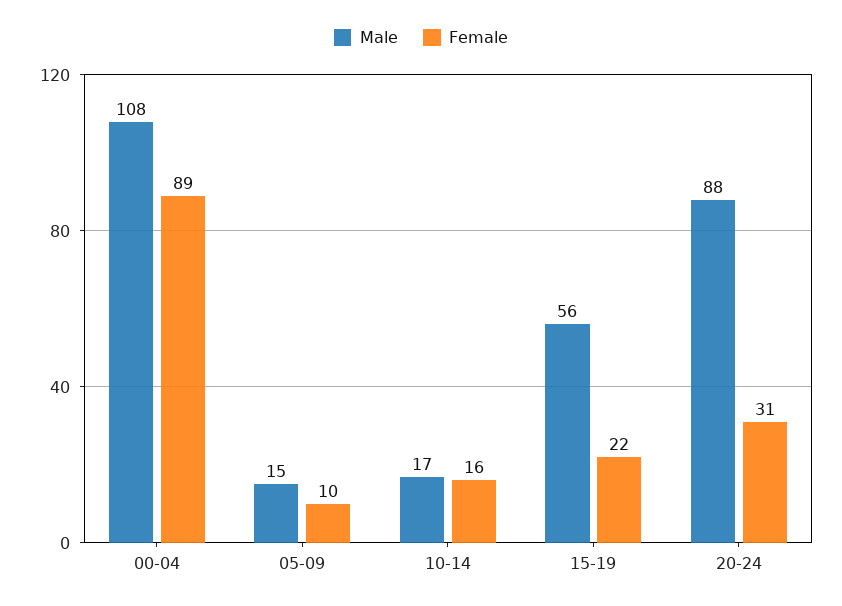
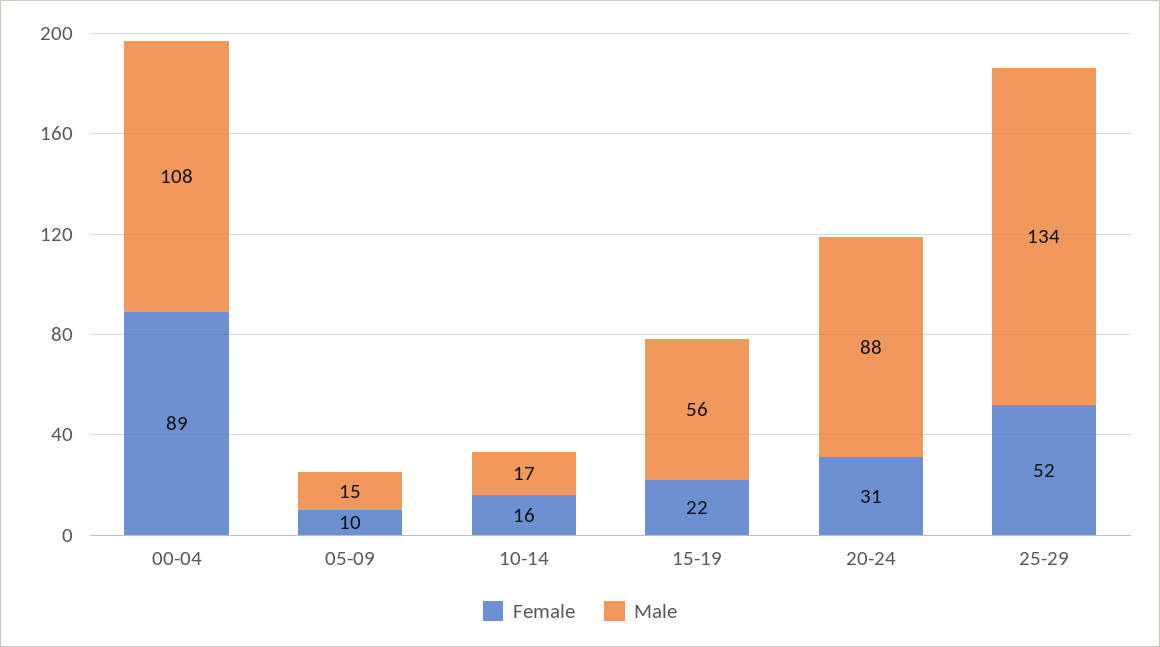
Female, 25-29: none -> 52
Male, 25-29: none -> 134

